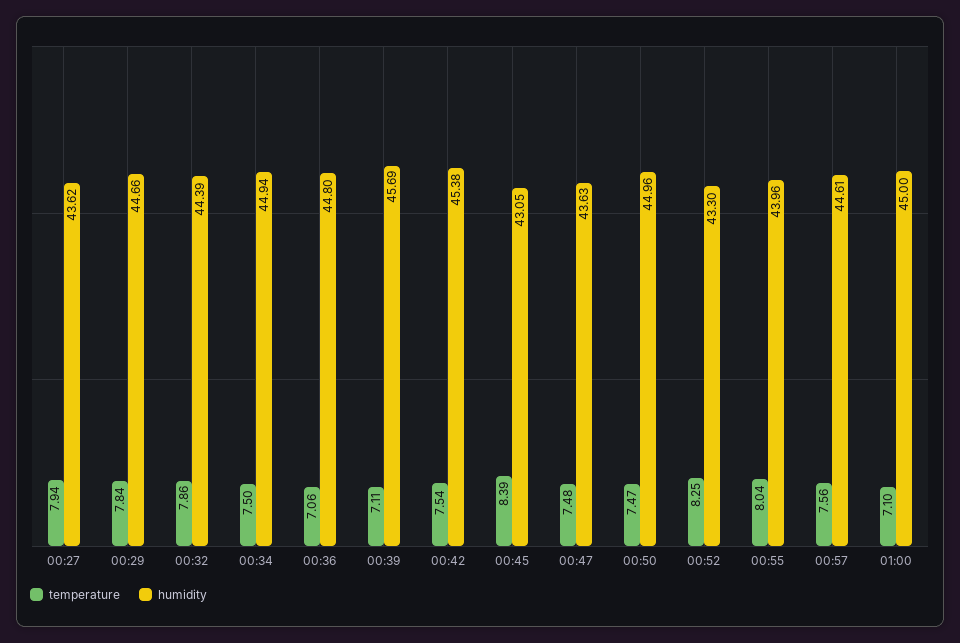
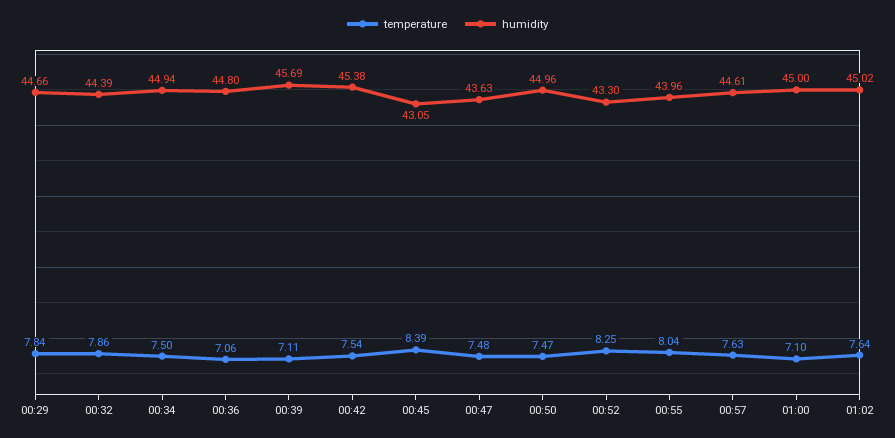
temperature, 00:27: 7.94 -> none
humidity, 00:27: 43.62 -> none
temperature, 00:57: 7.56 -> 7.63
temperature, 01:02: none -> 7.64
humidity, 01:02: none -> 45.02

